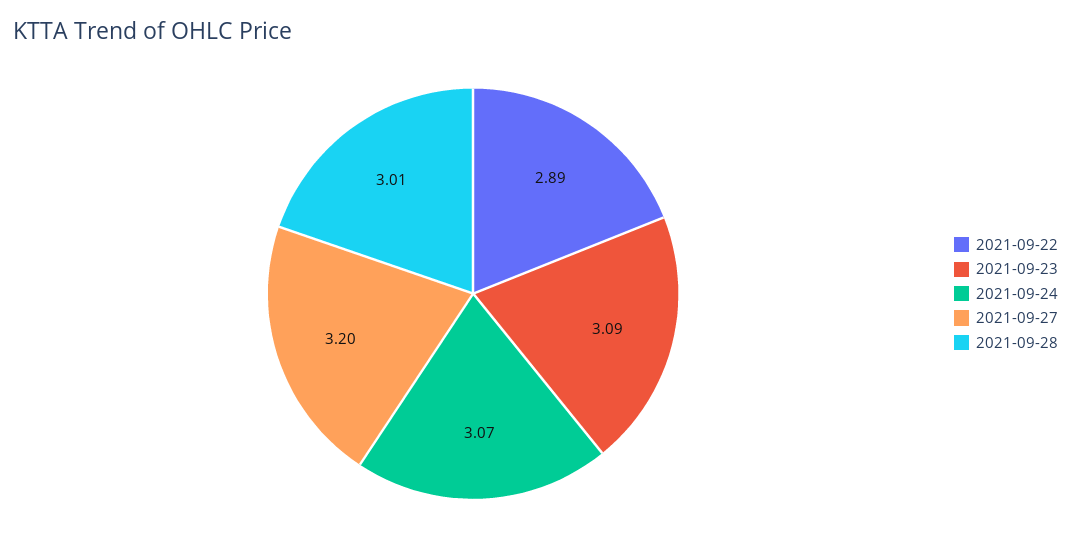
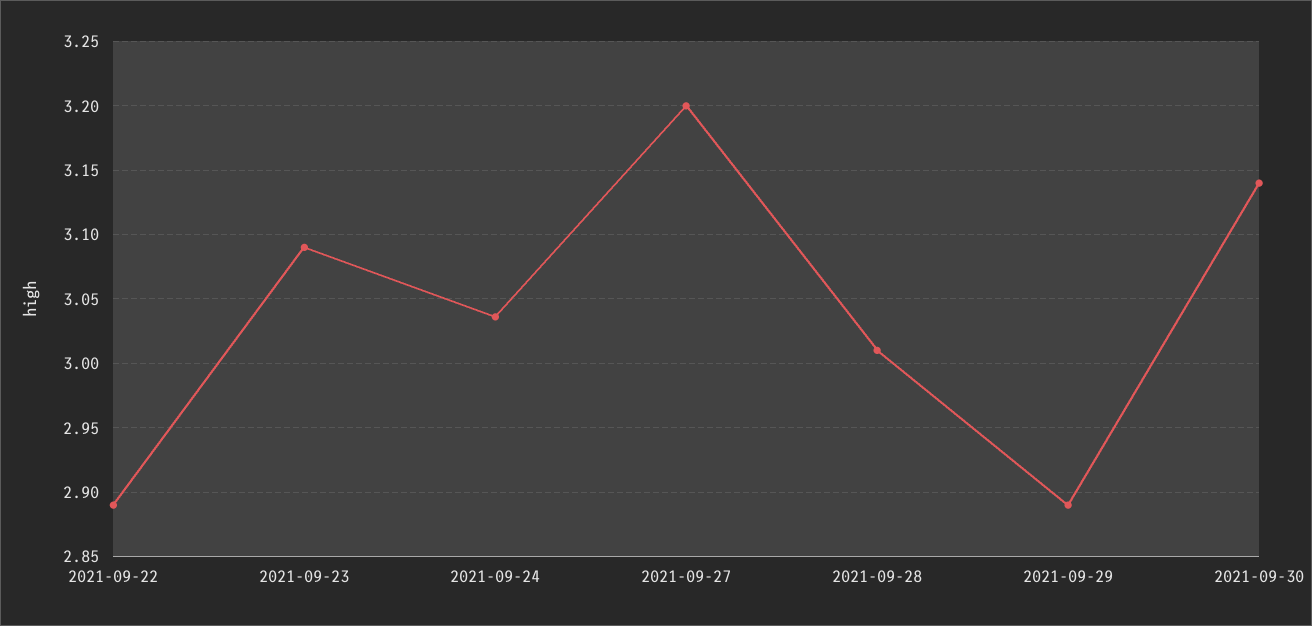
2021-09-24: 3.07 -> 3.035
2021-09-29: none -> 2.89
2021-09-30: none -> 3.14

